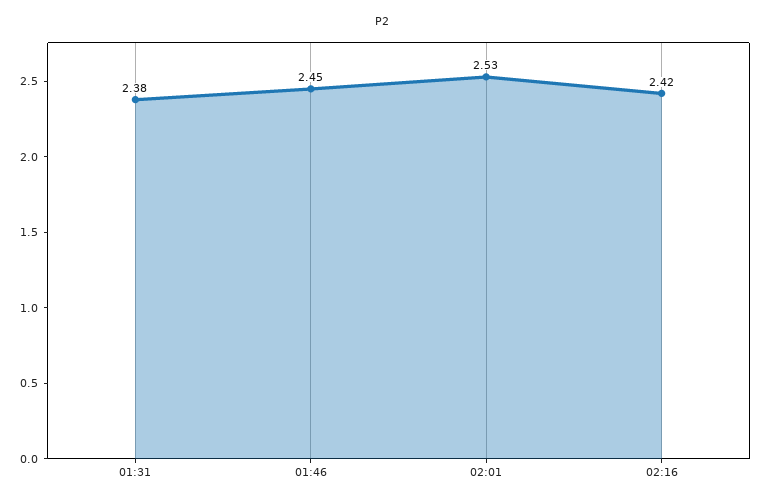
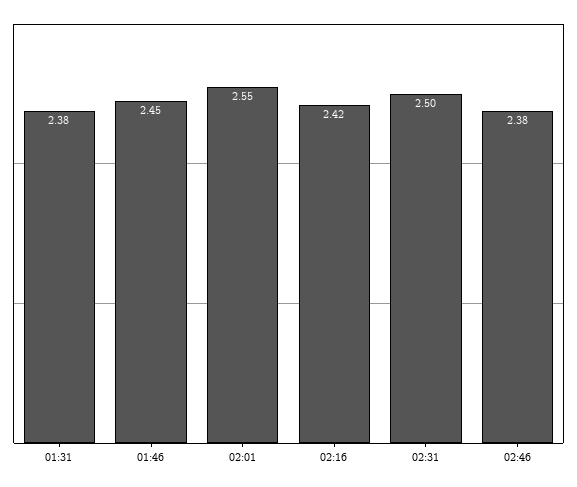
02:01: 2.53 -> 2.55
02:31: none -> 2.5
02:46: none -> 2.38

